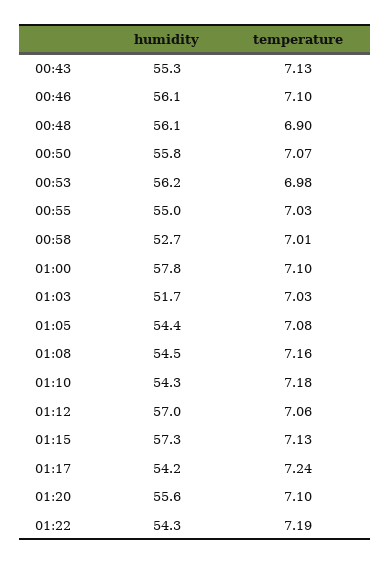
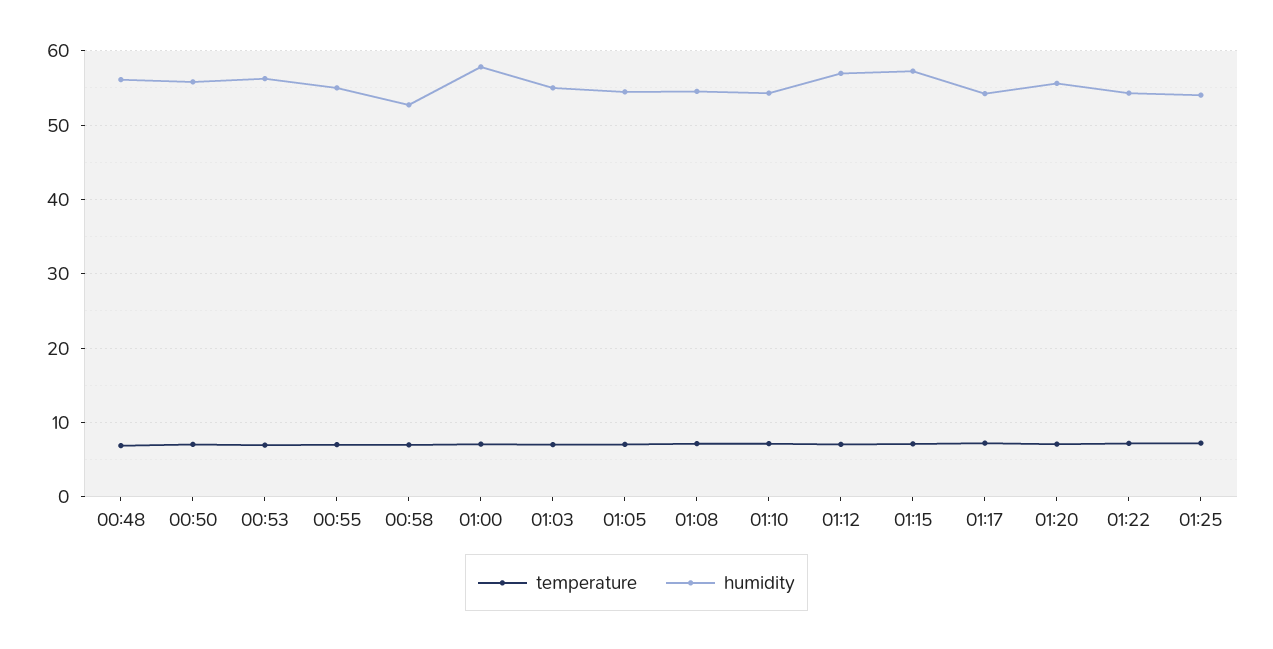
humidity, 00:43: 55.3 -> none
temperature, 00:43: 7.13 -> none
humidity, 00:46: 56.1 -> none
temperature, 00:46: 7.1 -> none
humidity, 01:03: 51.7 -> 55
temperature, 01:25: none -> 7
humidity, 01:25: none -> 54

